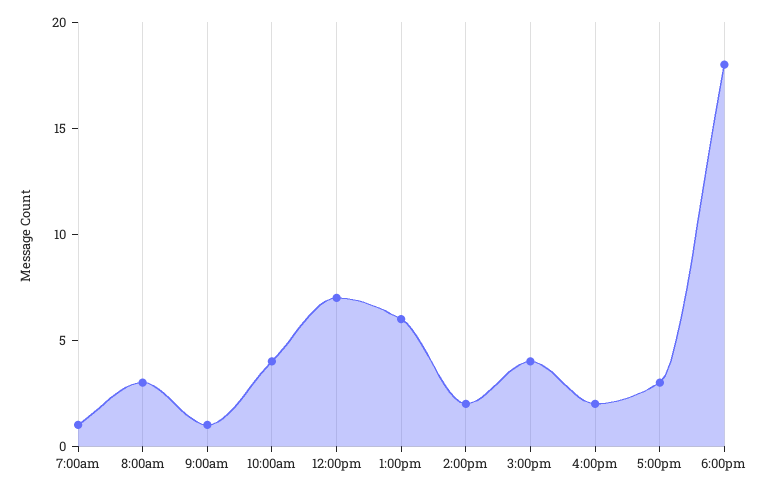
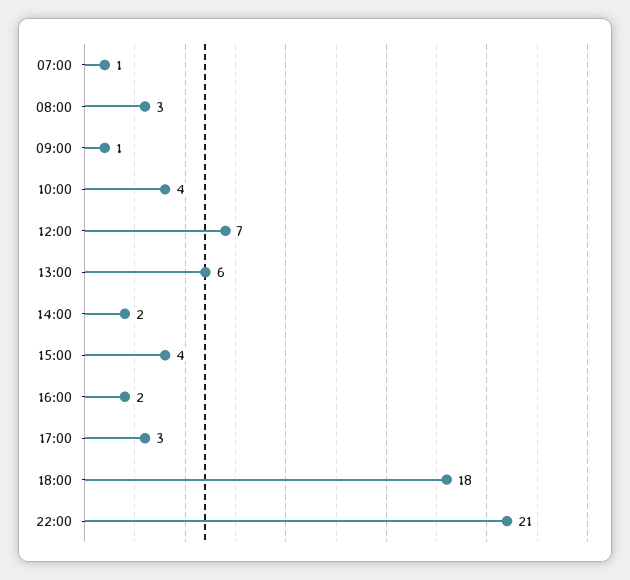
22:00: none -> 21

